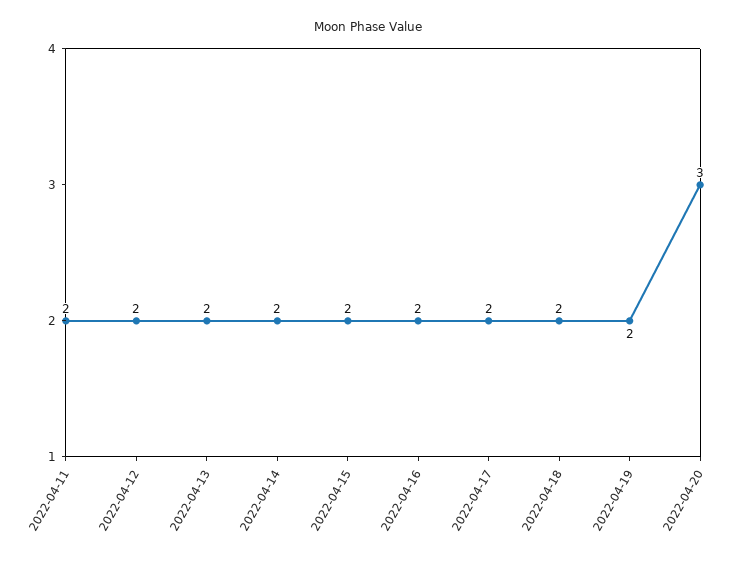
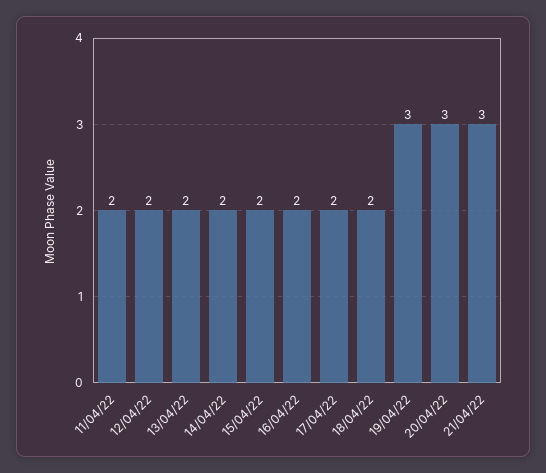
2022-04-19: 2 -> 3
21/04/22: none -> 3

